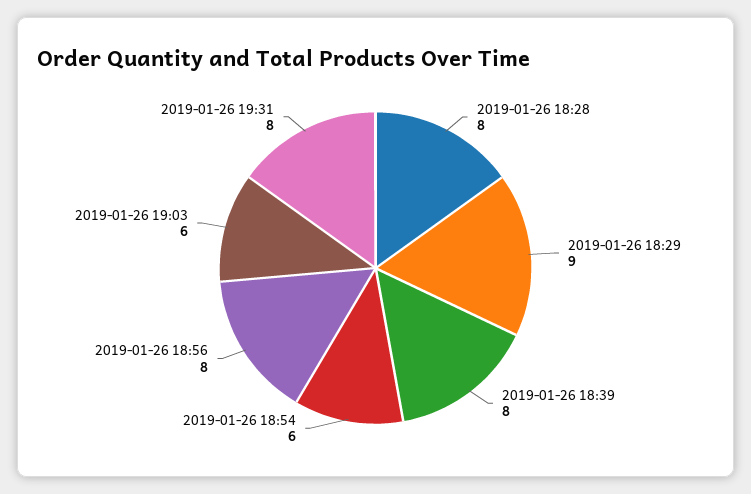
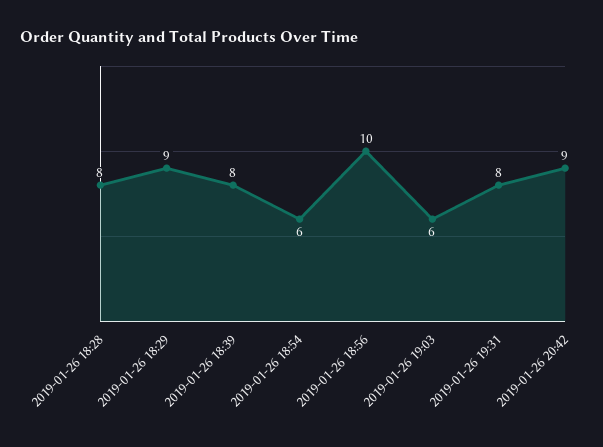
2019-01-26 18:56: 8 -> 10
2019-01-26 20:42: none -> 9

